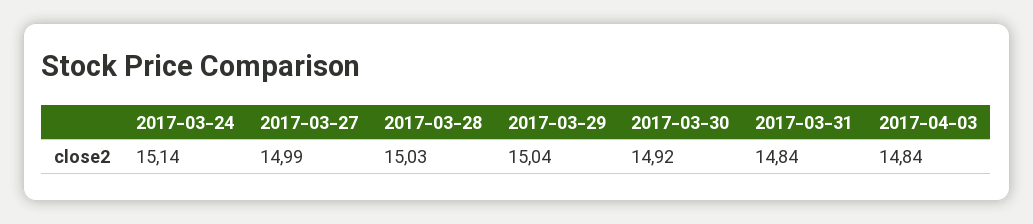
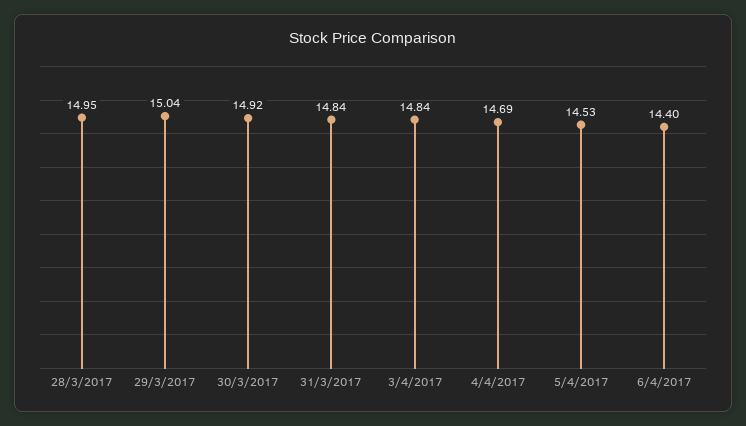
2017-03-24: 15.14 -> none
2017-03-27: 14.99 -> none
2017-03-28: 15.03 -> 14.95
4/4/2017: none -> 14.69
5/4/2017: none -> 14.53
6/4/2017: none -> 14.4

